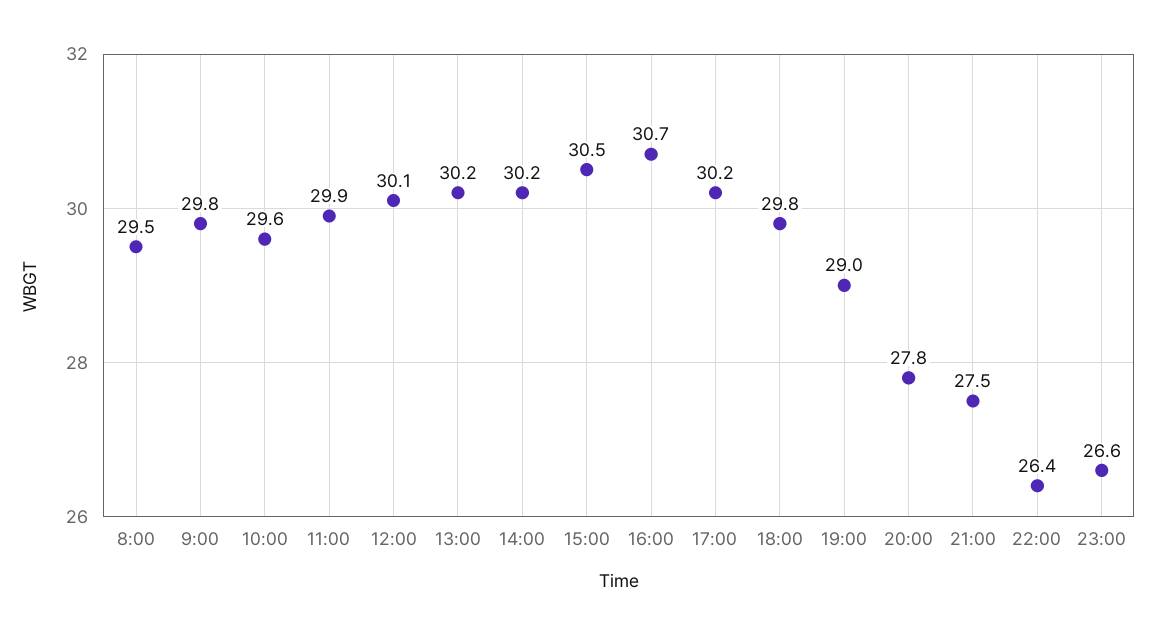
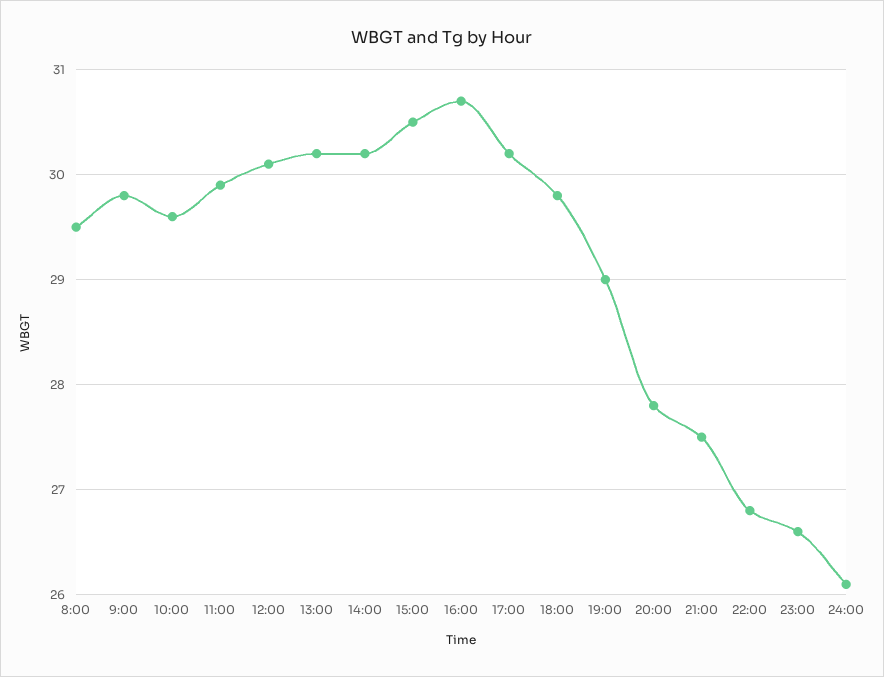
22:00: 26.4 -> 26.8
24:00: none -> 26.1

